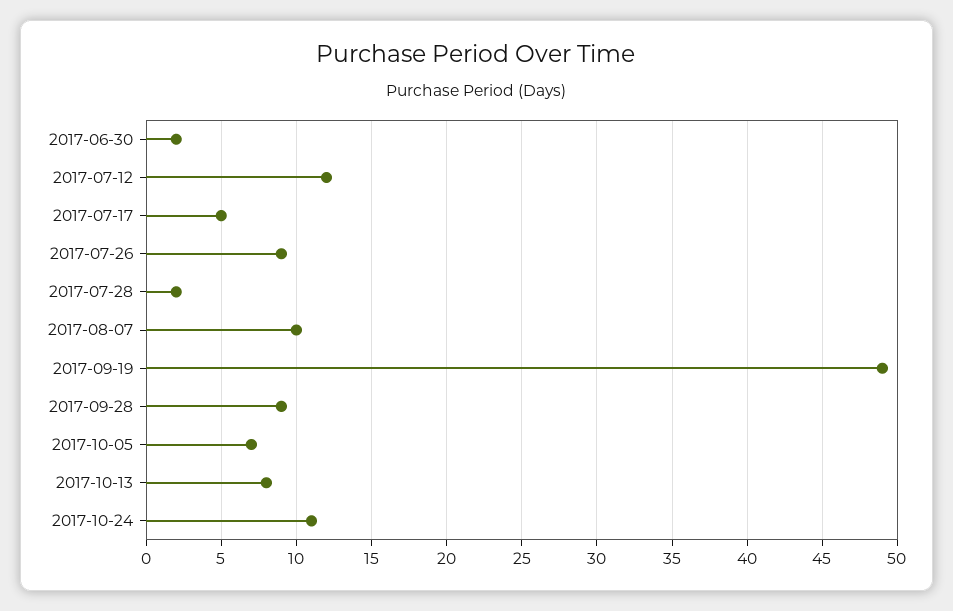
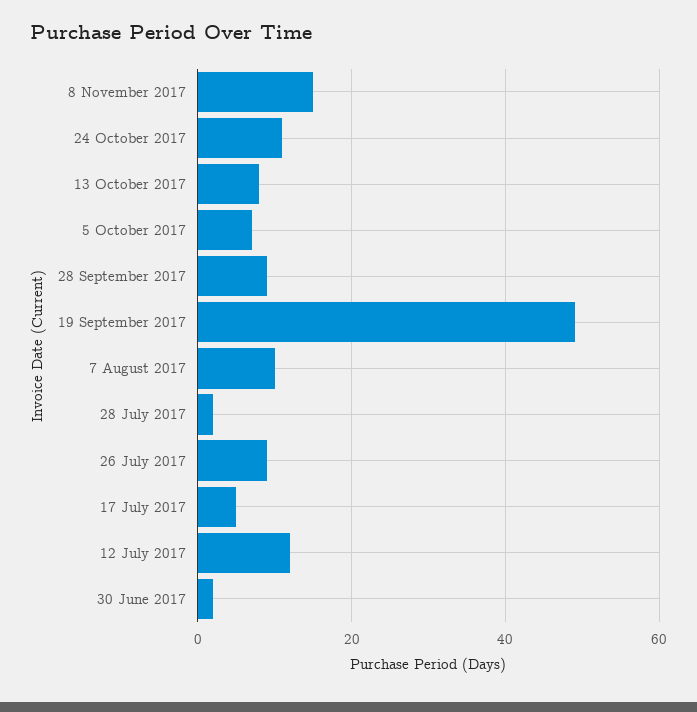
8 November 2017: none -> 15

